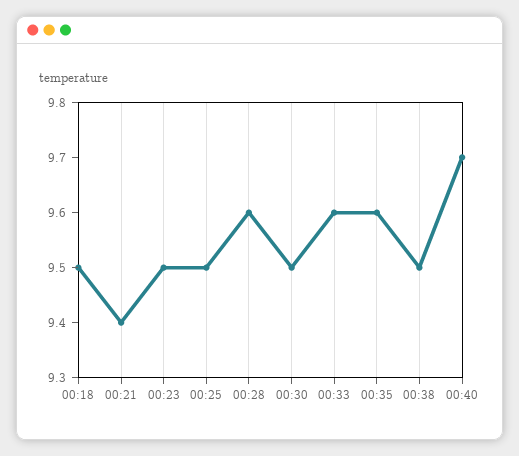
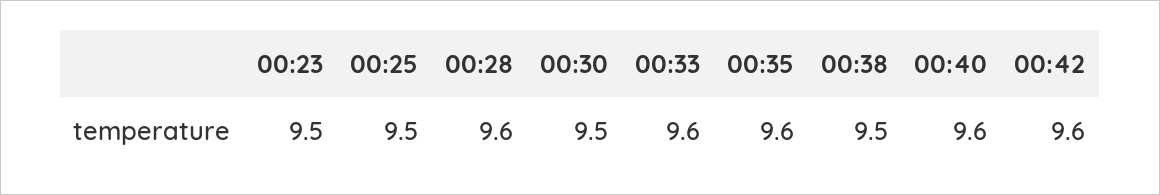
00:18: 9.5 -> none
00:21: 9.4 -> none
00:40: 9.7 -> 9.6
00:42: none -> 9.6

